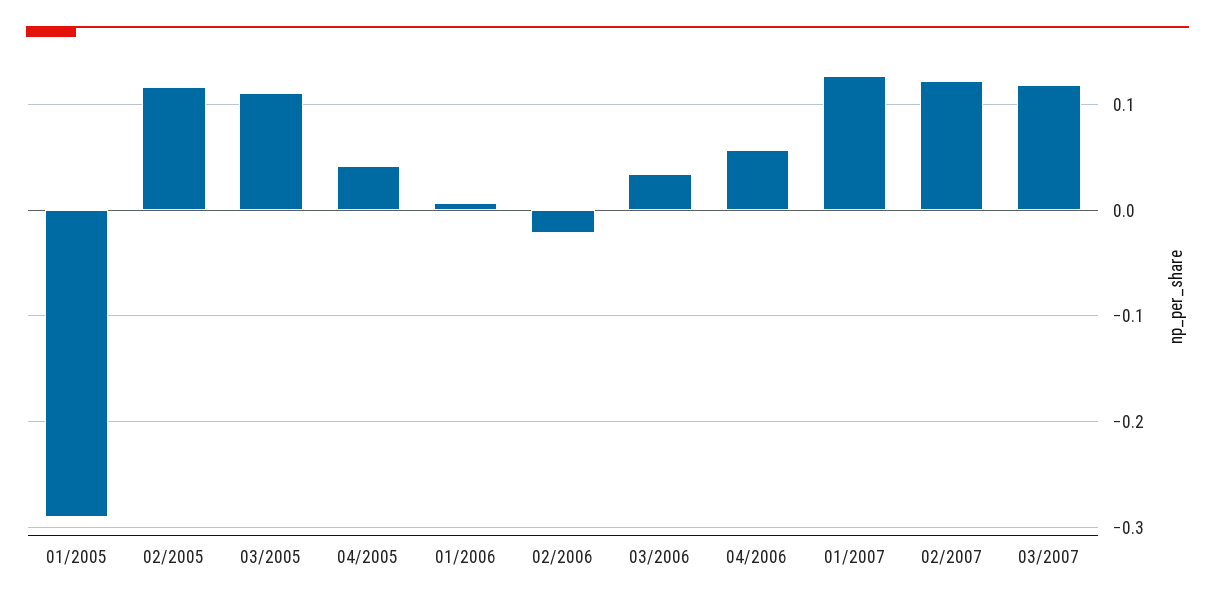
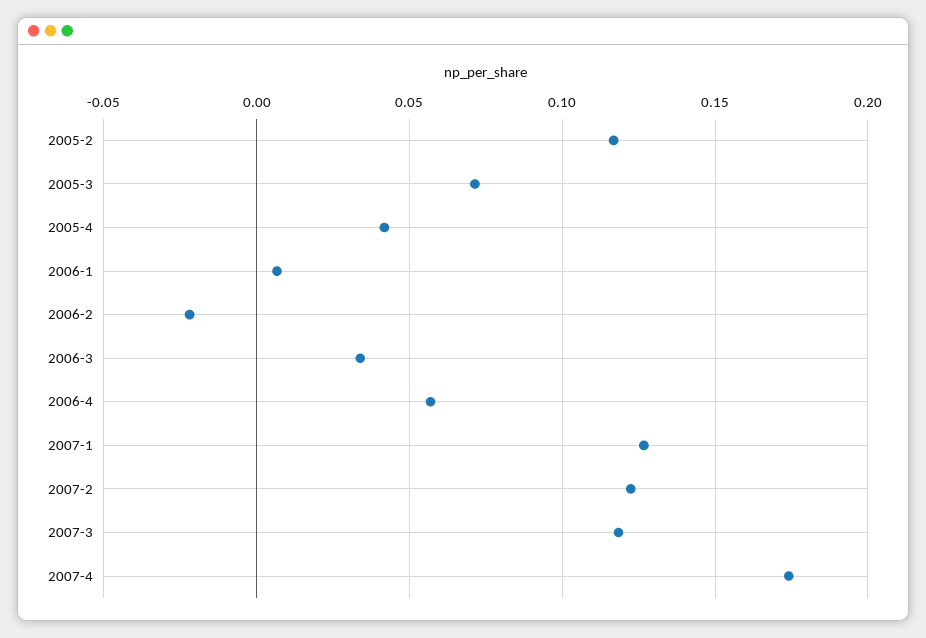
01/2005: -0.29 -> none
03/2005: 0.11 -> 0.07
2007-4: none -> 0.175

